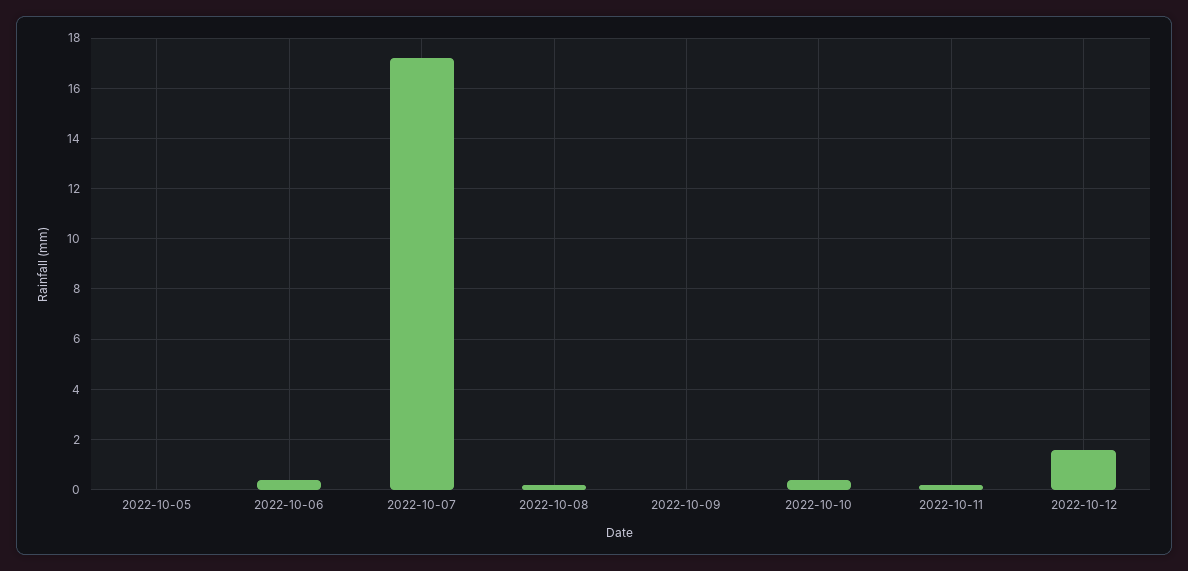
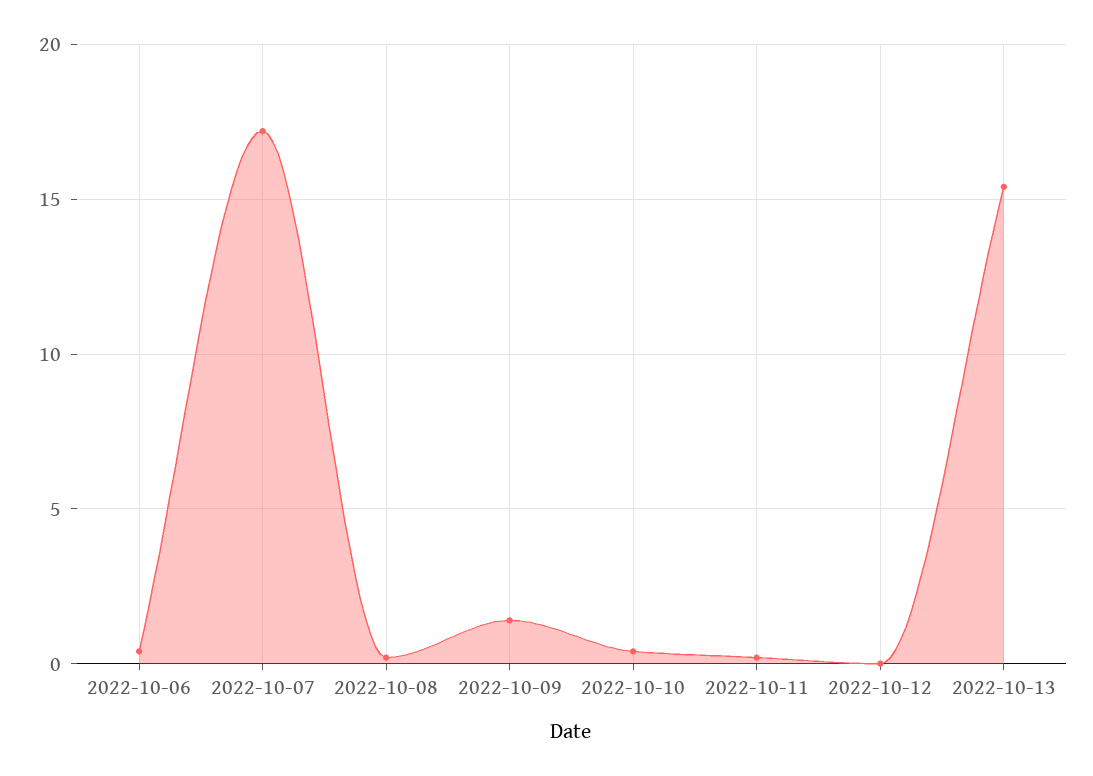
2022-10-05: 0 -> none
2022-10-09: 0 -> 1.5
2022-10-12: 1.5 -> 0
2022-10-13: none -> 15.5

